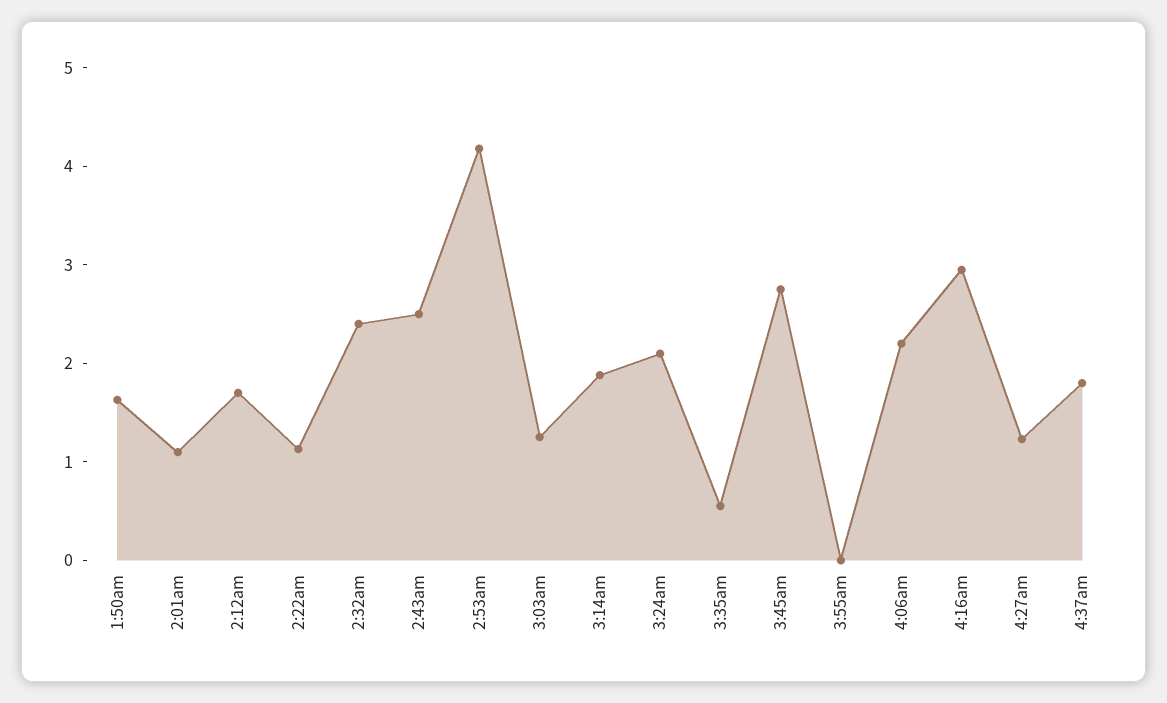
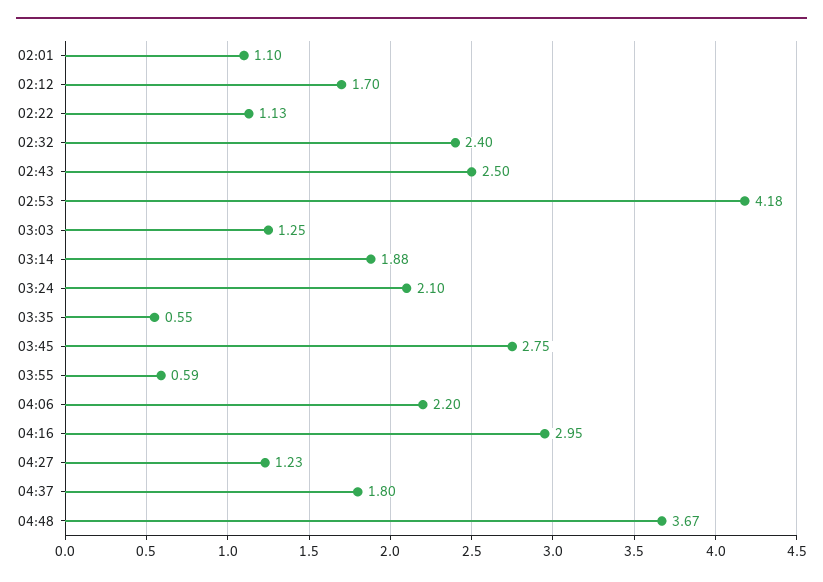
1:50am: 1.6 -> none
3:55am: 0 -> 0.59
04:48: none -> 3.67

